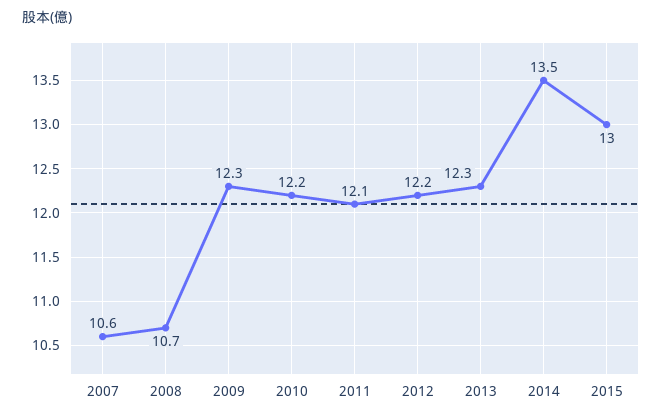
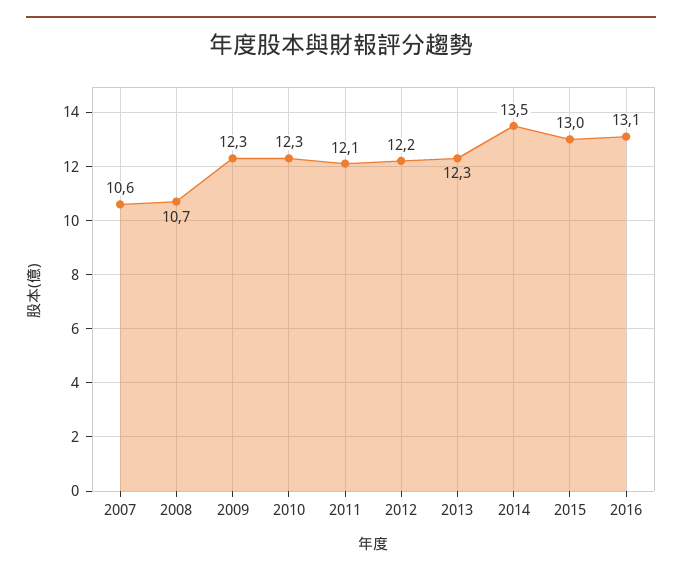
2010: 12.2 -> 12.3
2016: none -> 13.1

